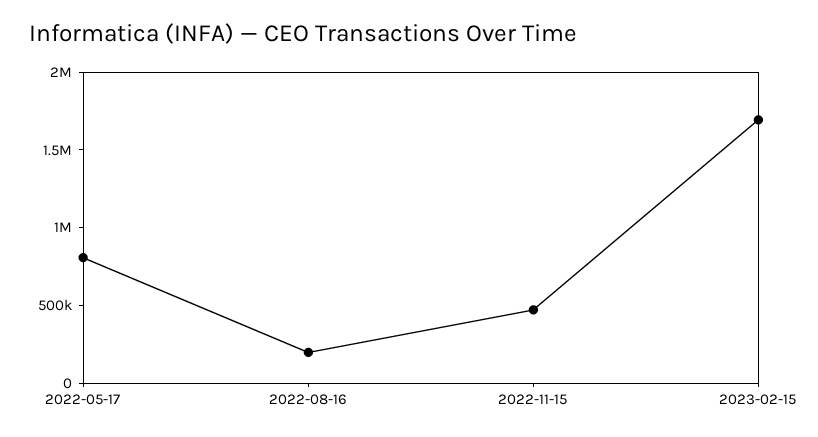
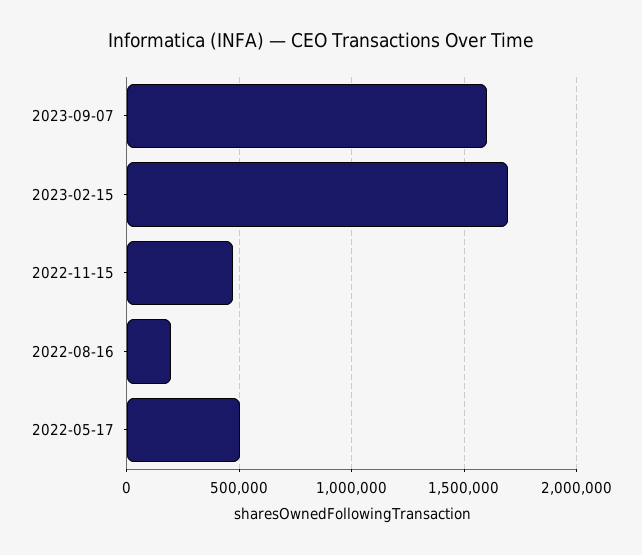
2022-05-17: 800000 -> 500000
2023-09-07: none -> 1600000

